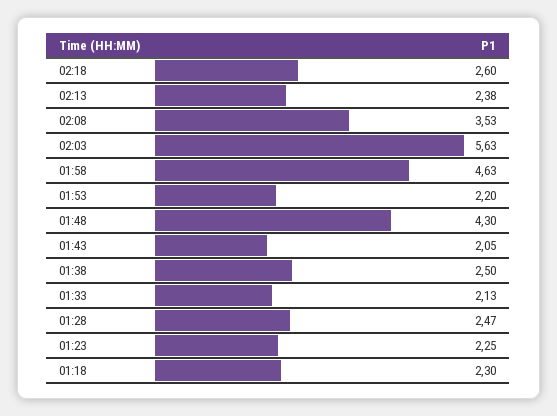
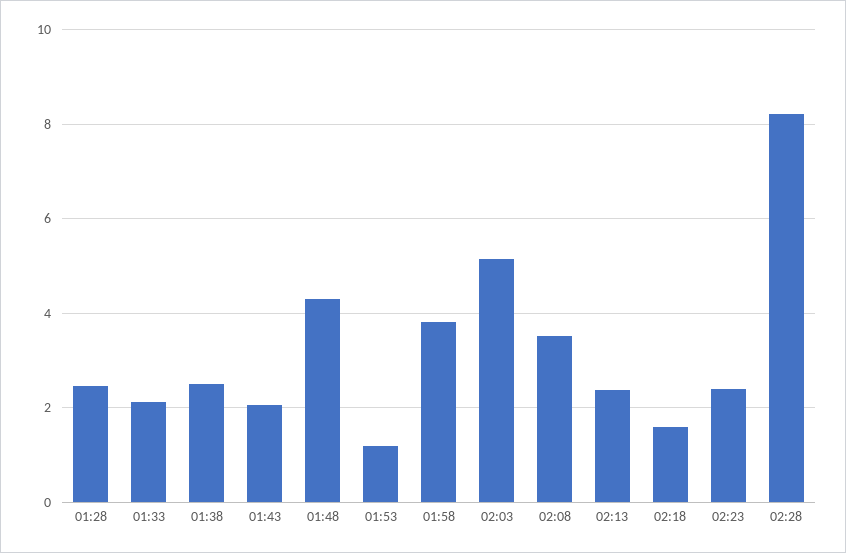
02:18: 2.6 -> 1.6
02:03: 5.63 -> 5.2
01:58: 4.63 -> 3.8
01:53: 2.2 -> 1.2
01:23: 2.25 -> none
01:18: 2.3 -> none
02:23: none -> 2.4
02:28: none -> 8.2

